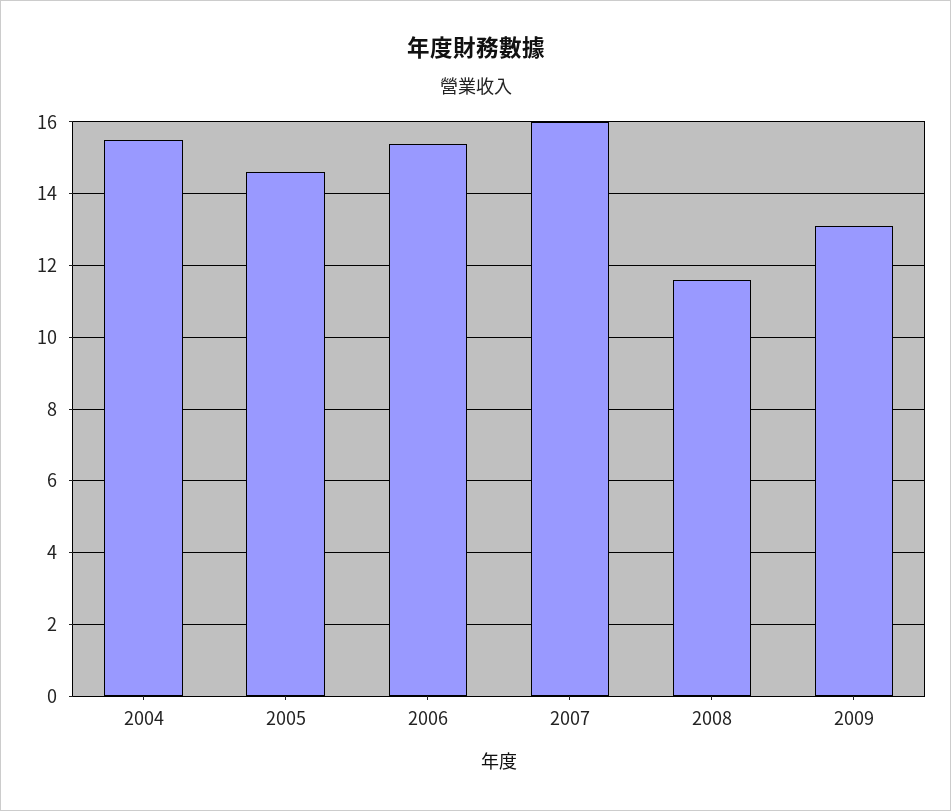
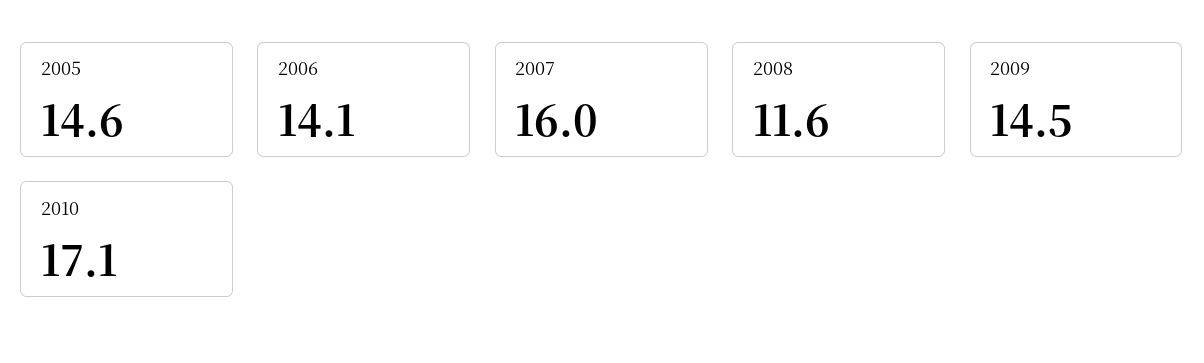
2004: 15.5 -> none
2006: 15.5 -> 14.1
2009: 13 -> 14.5
2010: none -> 17.1

